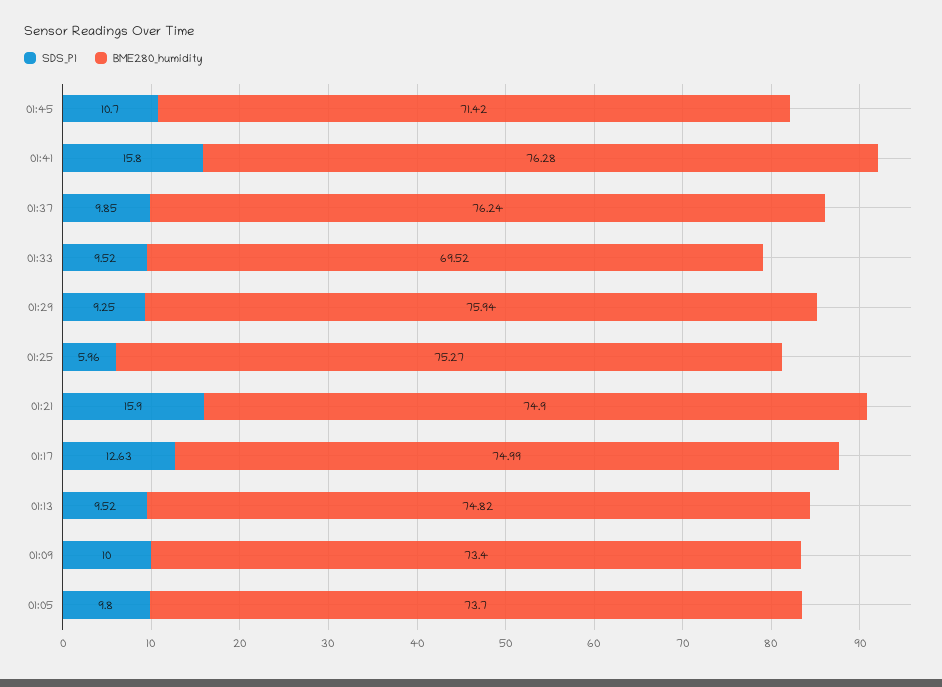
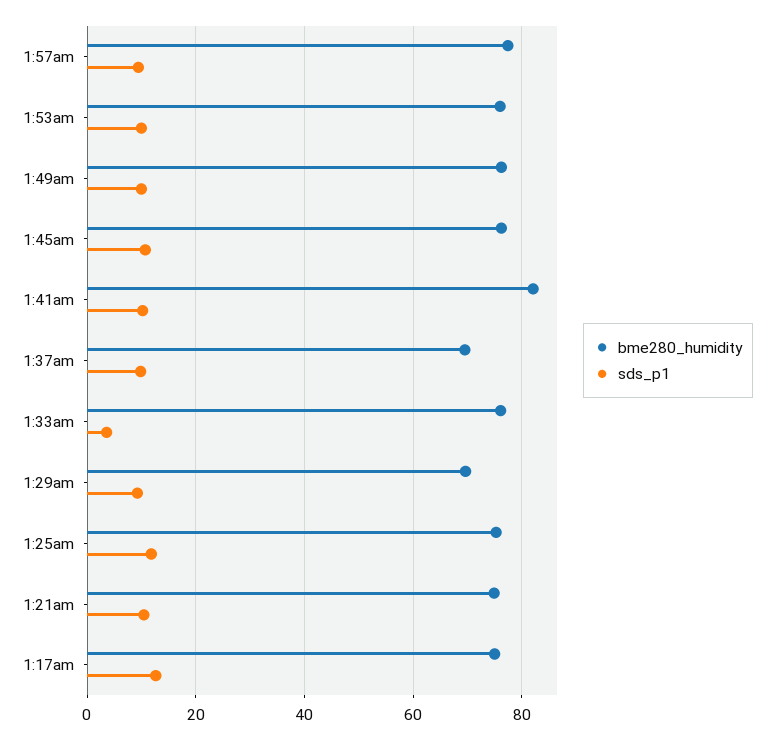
BME280_humidity, 01:45: 71.42 -> 76
SDS_P1, 01:41: 15.8 -> 10
BME280_humidity, 01:41: 76.28 -> 82
BME280_humidity, 01:37: 76.24 -> 70
SDS_P1, 01:33: 9.52 -> 4
BME280_humidity, 01:33: 69.52 -> 76
BME280_humidity, 01:29: 75.94 -> 70
SDS_P1, 01:25: 5.96 -> 12
SDS_P1, 01:21: 15.9 -> 10
SDS_P1, 01:13: 9.52 -> none
BME280_humidity, 01:13: 74.82 -> none
SDS_P1, 01:09: 10 -> none
BME280_humidity, 01:09: 73.4 -> none
SDS_P1, 01:05: 9.8 -> none
BME280_humidity, 01:05: 73.7 -> none
BME280_humidity, 1:57am: none -> 78
SDS_P1, 1:57am: none -> 10
BME280_humidity, 1:53am: none -> 76
SDS_P1, 1:53am: none -> 10
BME280_humidity, 1:49am: none -> 76
SDS_P1, 1:49am: none -> 10

